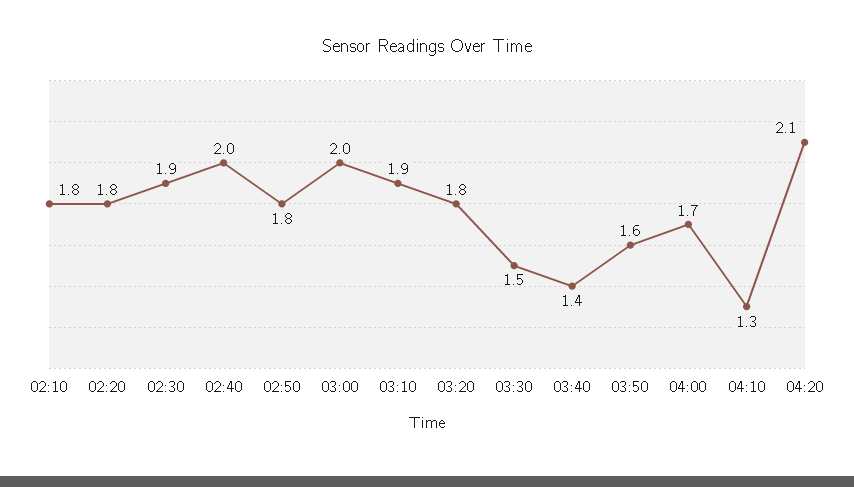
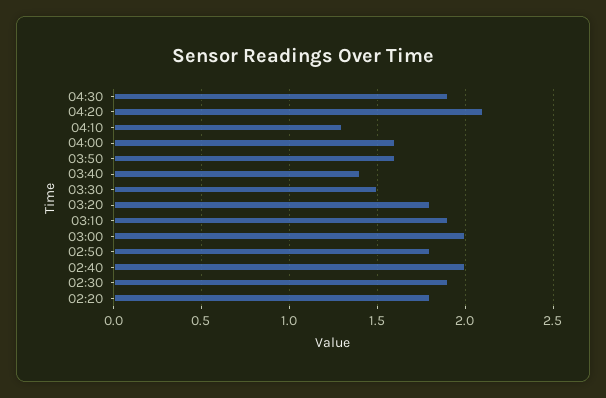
02:10: 1.8 -> none
04:00: 1.7 -> 1.6
04:30: none -> 1.9

